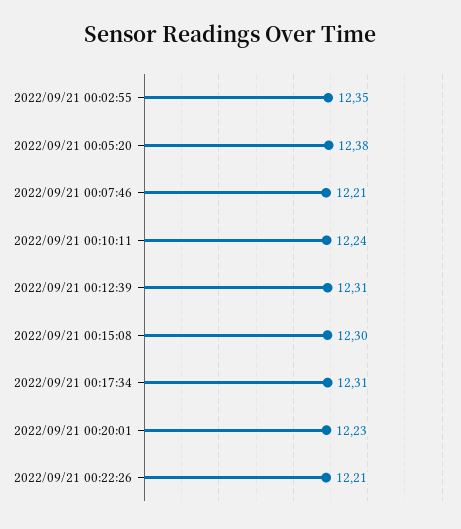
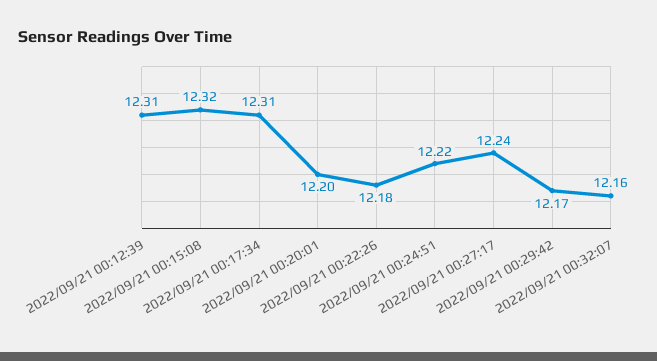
2022/09/21 00:02:55: 12.35 -> none
2022/09/21 00:05:20: 12.38 -> none
2022/09/21 00:07:46: 12.21 -> none
2022/09/21 00:10:11: 12.24 -> none
2022/09/21 00:15:08: 12.3 -> 12.32
2022/09/21 00:20:01: 12.23 -> 12.2
2022/09/21 00:22:26: 12.21 -> 12.18
2022/09/21 00:24:51: none -> 12.22
2022/09/21 00:27:17: none -> 12.24
2022/09/21 00:29:42: none -> 12.17
2022/09/21 00:32:07: none -> 12.16

